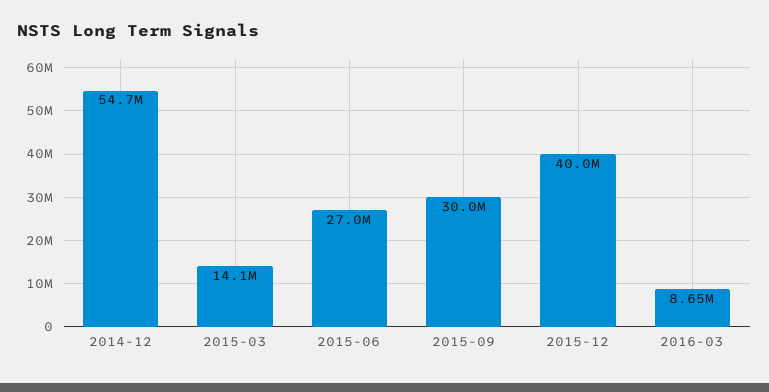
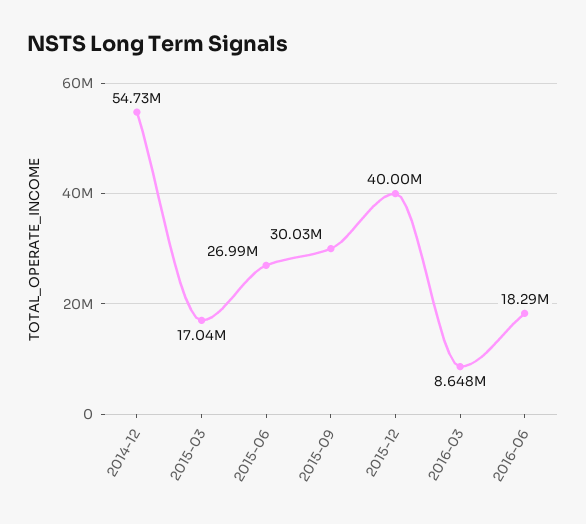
2015-03: 14100000 -> 17040000
2016-06: none -> 18290000

